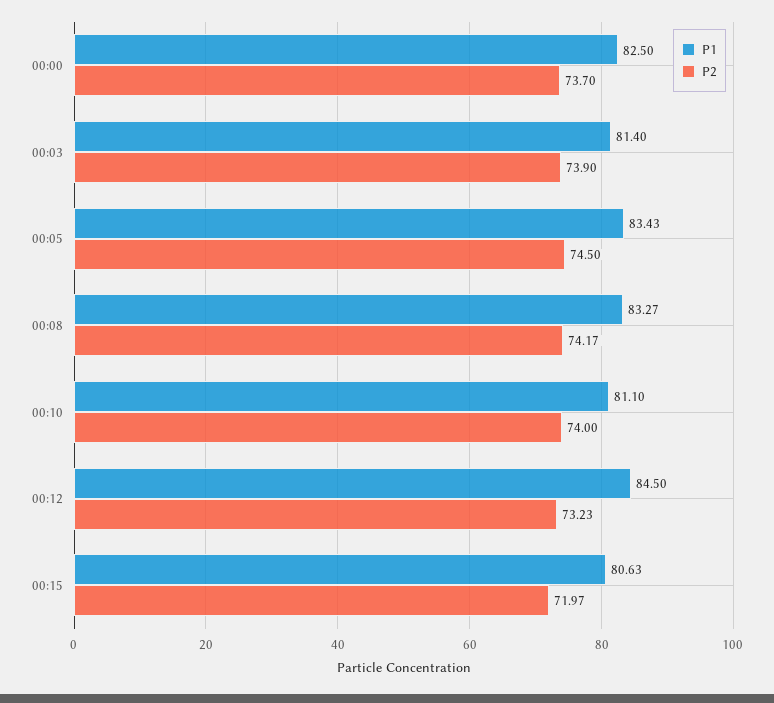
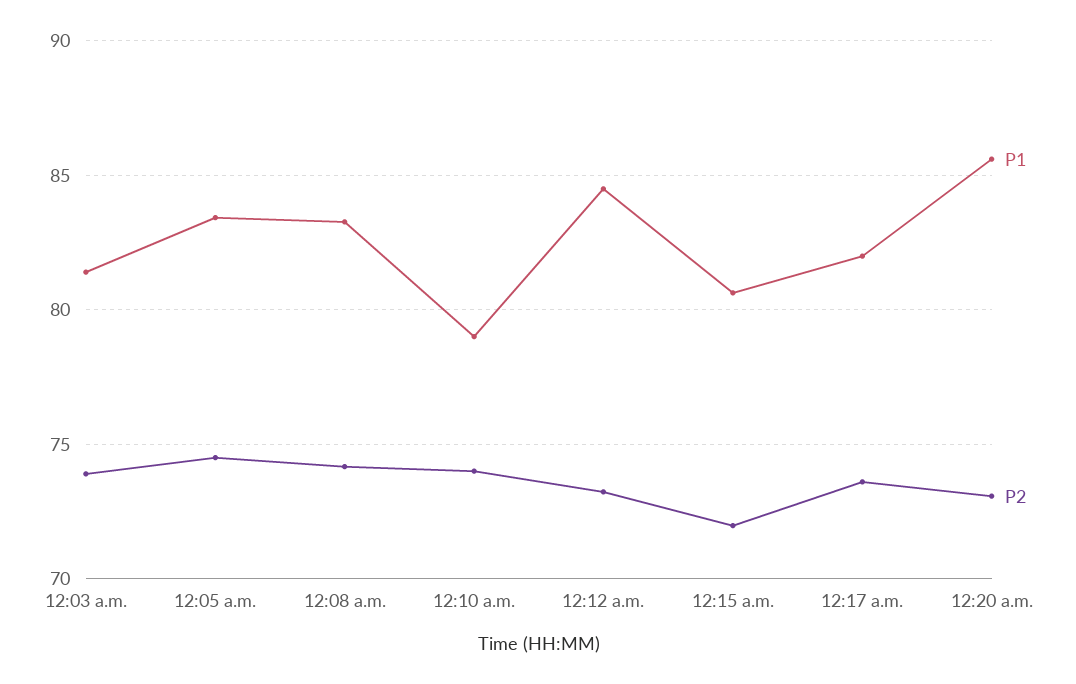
P1, 00:00: 82.5 -> none
P2, 00:00: 73.7 -> none
P1, 00:10: 81.1 -> 79
P1, 12:17 a.m.: none -> 82
P2, 12:17 a.m.: none -> 73.5
P1, 12:20 a.m.: none -> 85.5
P2, 12:20 a.m.: none -> 73

